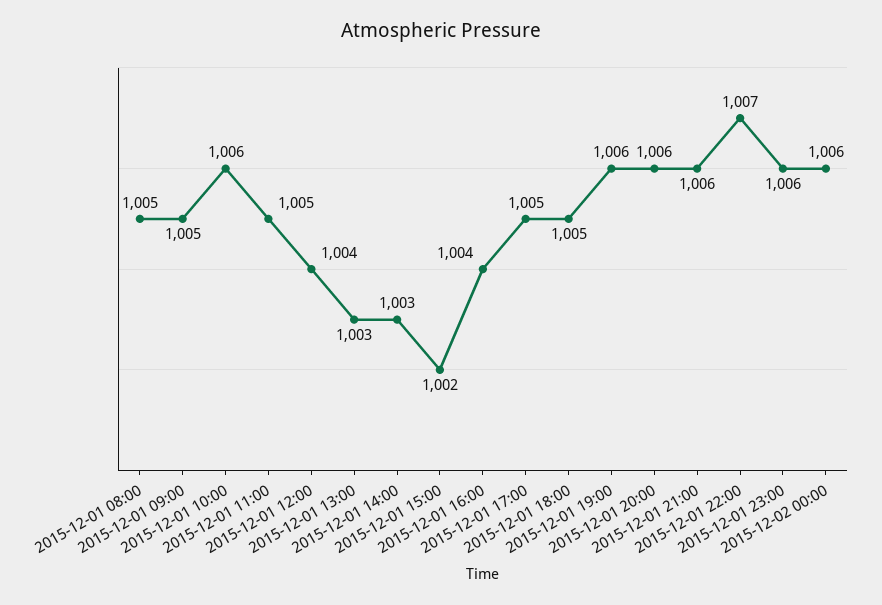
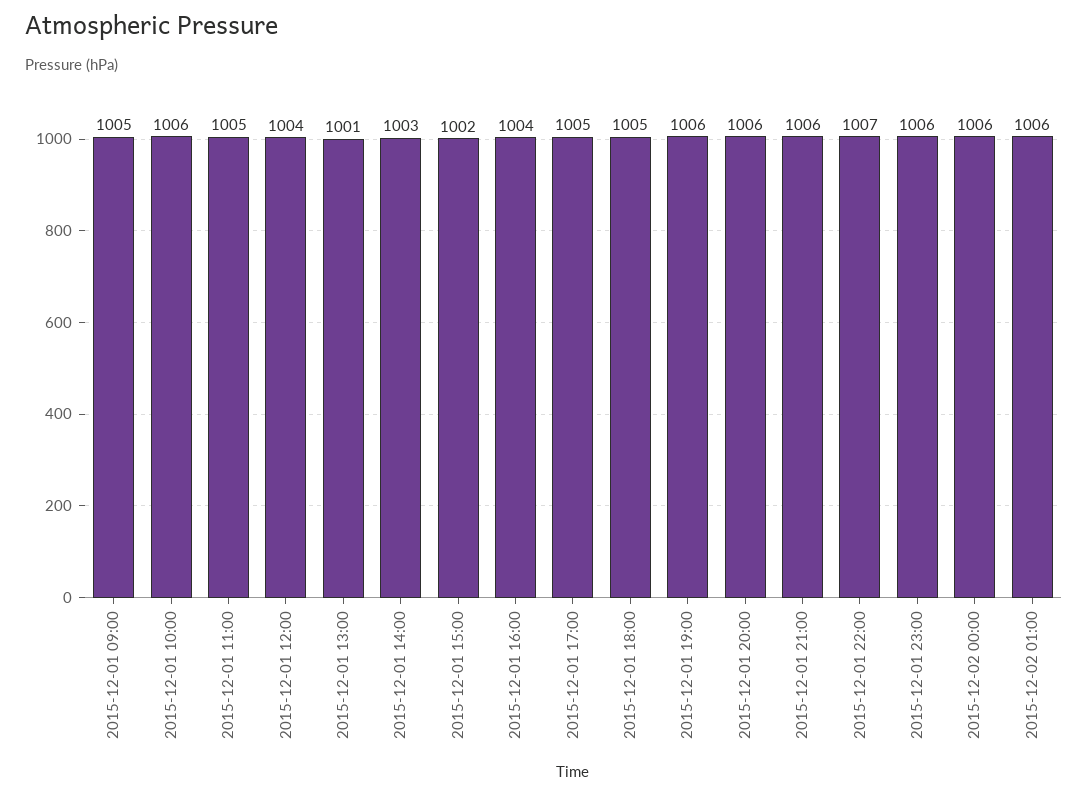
2015-12-01 08:00: 1005 -> none
2015-12-01 13:00: 1003 -> 1001
2015-12-02 01:00: none -> 1006

